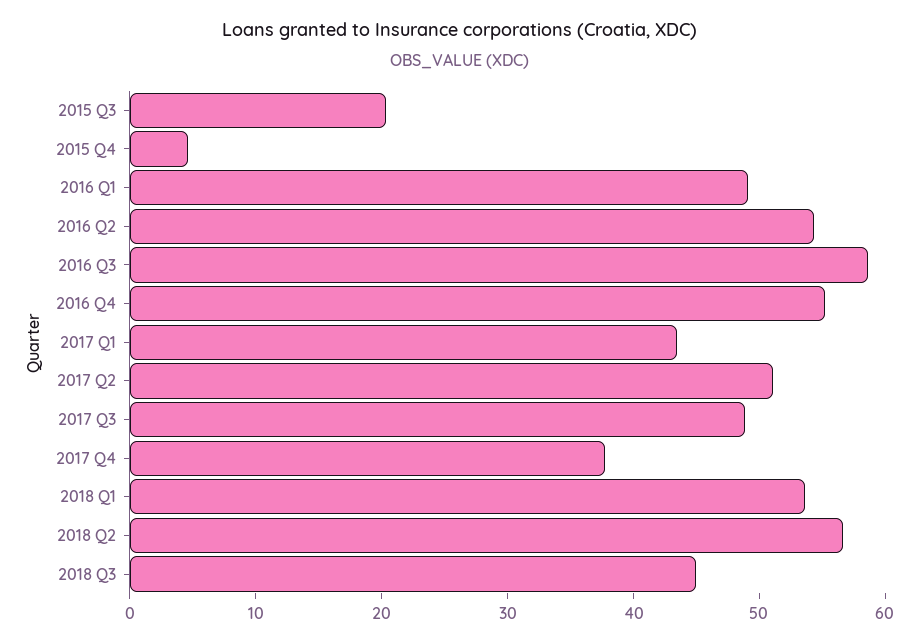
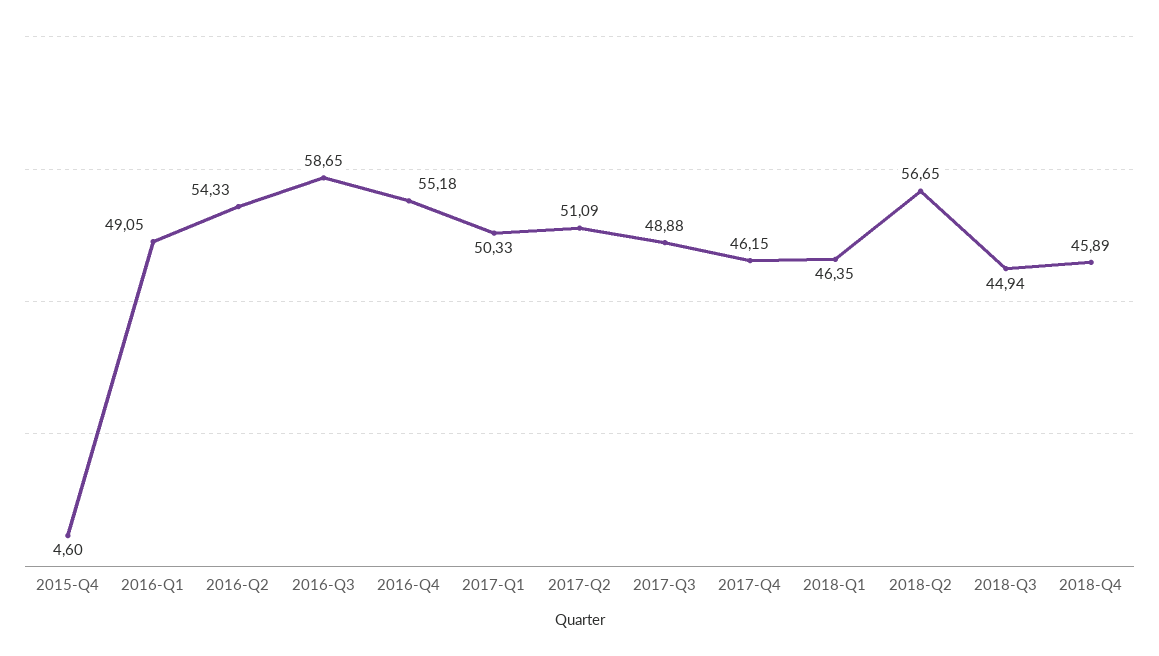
2015 Q3: 20 -> none
2017 Q1: 44 -> 50.33
2017 Q4: 38 -> 46.15
2018 Q1: 54 -> 46.35
2018-Q4: none -> 45.89

